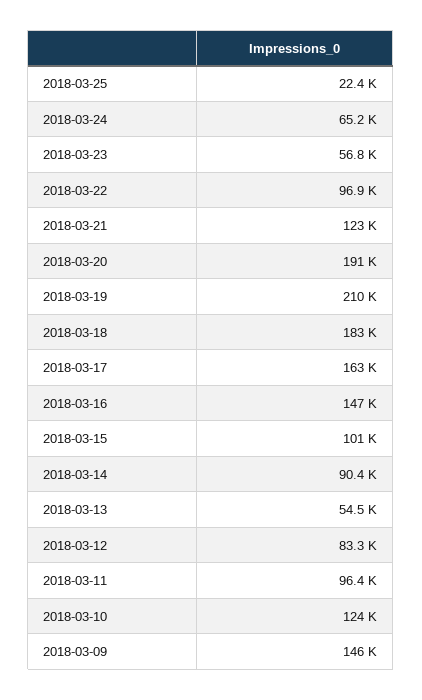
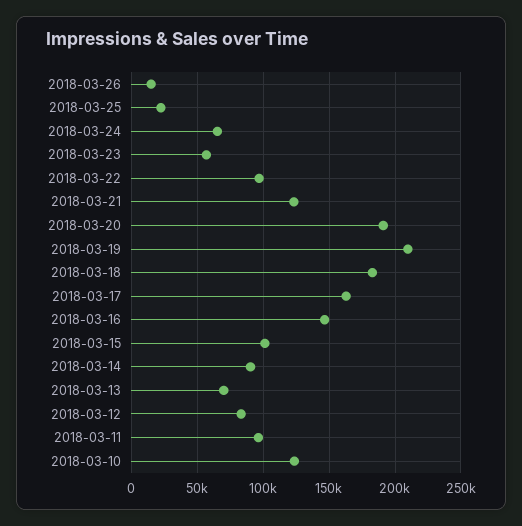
2018-03-13: 54500 -> 70000
2018-03-09: 146000 -> none
2018-03-26: none -> 15000

